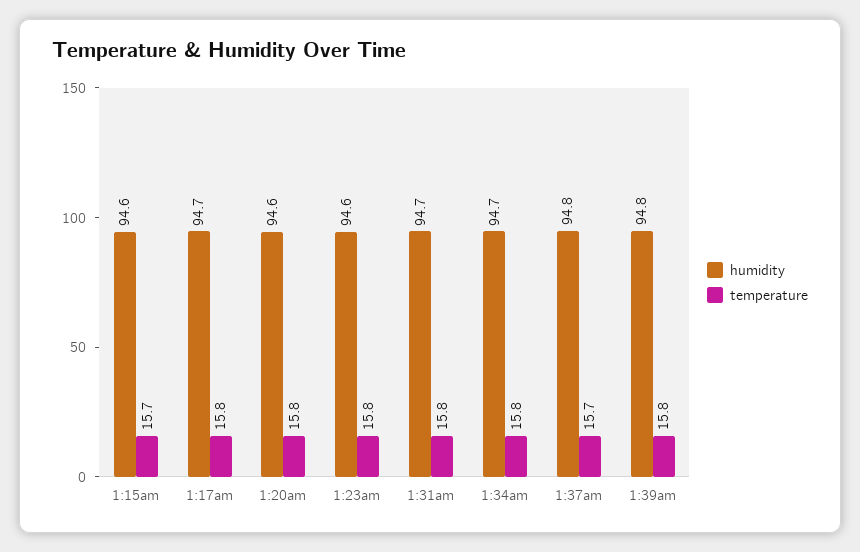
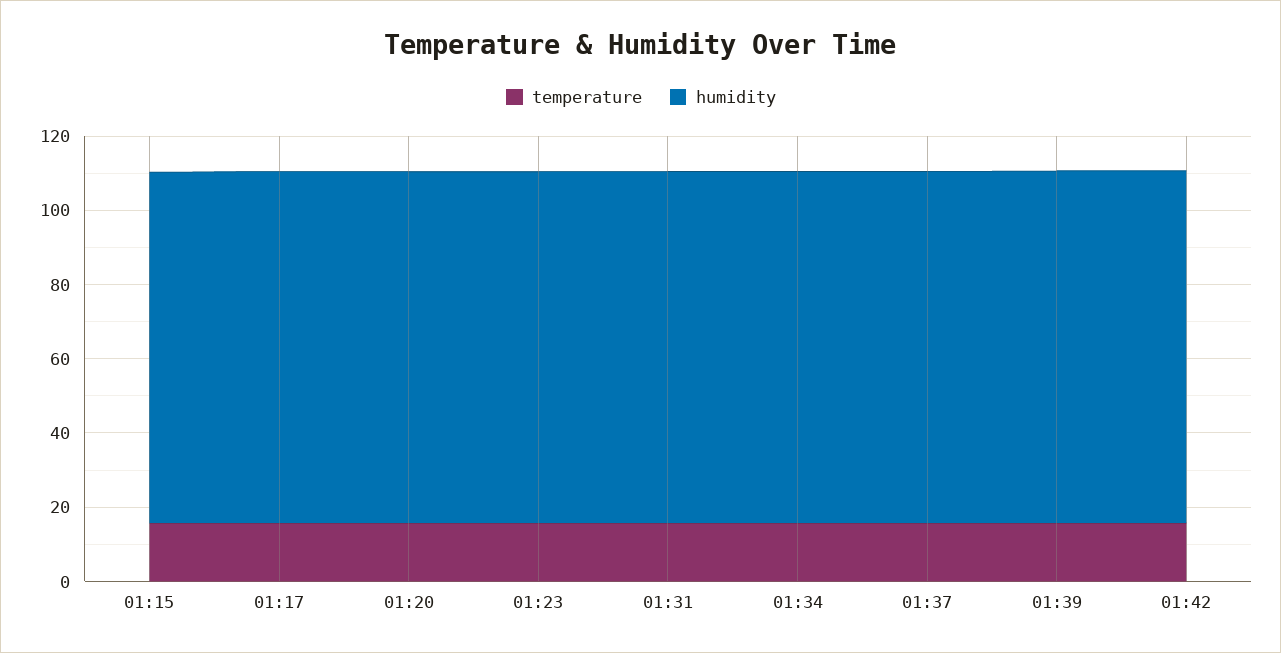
temperature, 01:42: none -> 15
humidity, 01:42: none -> 95

